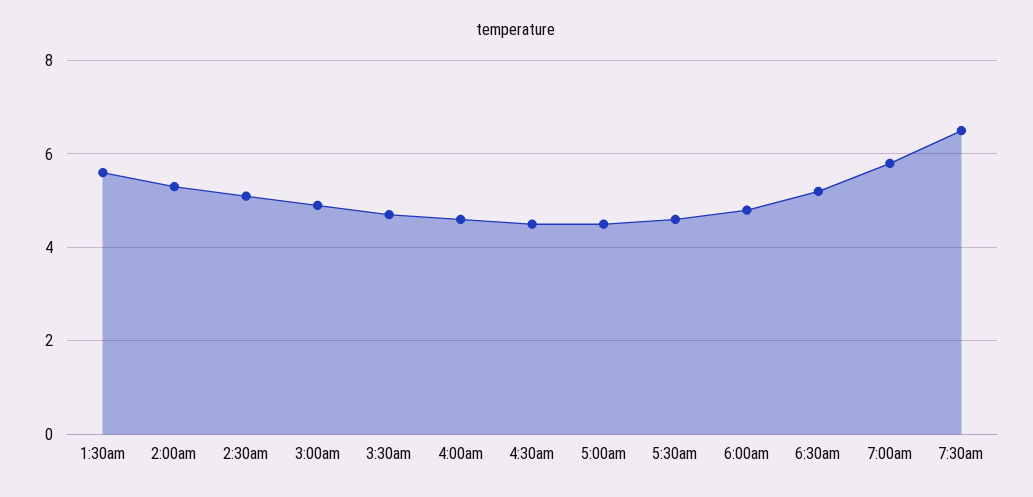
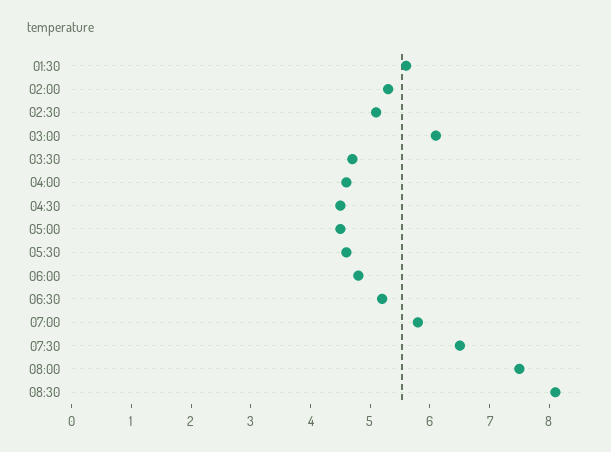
3:00am: 5 -> 6
08:00: none -> 7.5
08:30: none -> 8

